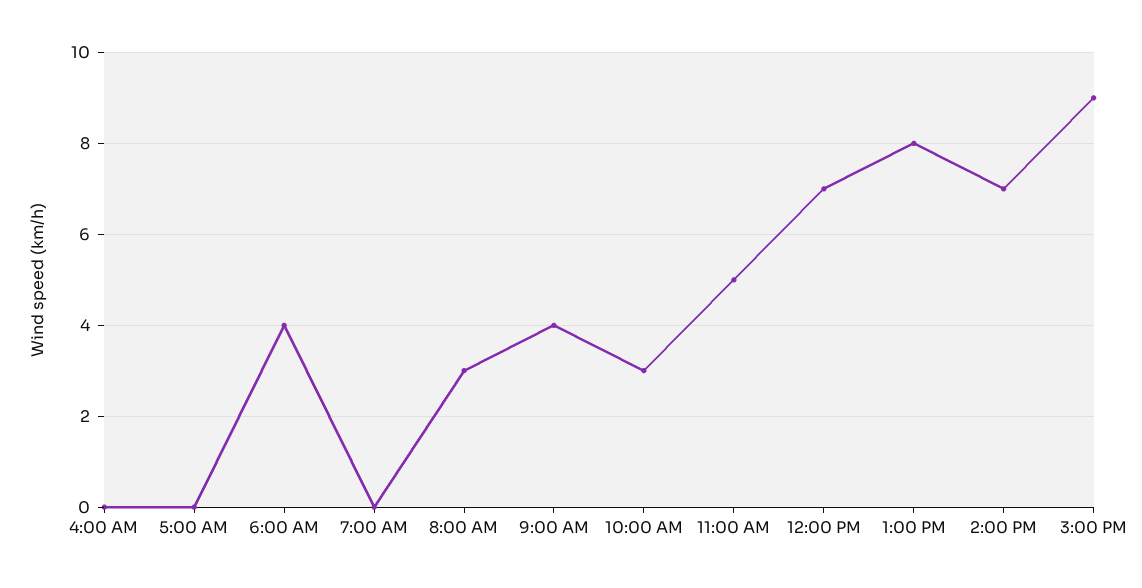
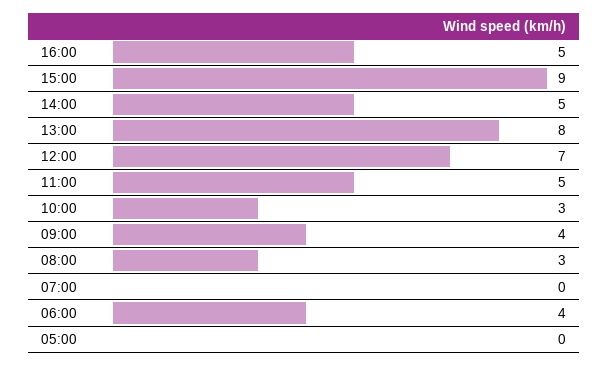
4:00 AM: 0 -> none
2:00 PM: 7 -> 5
16:00: none -> 5

